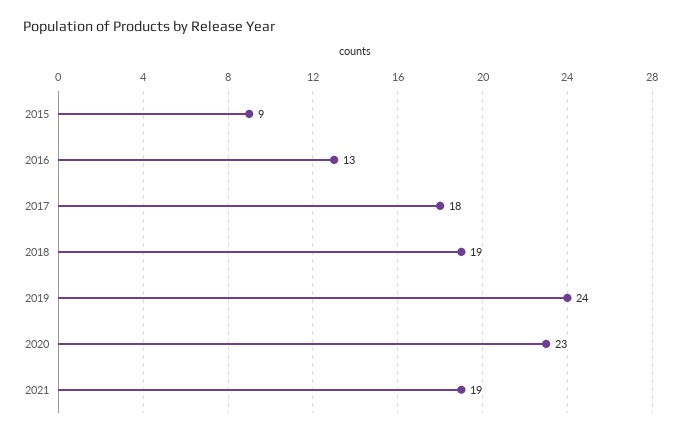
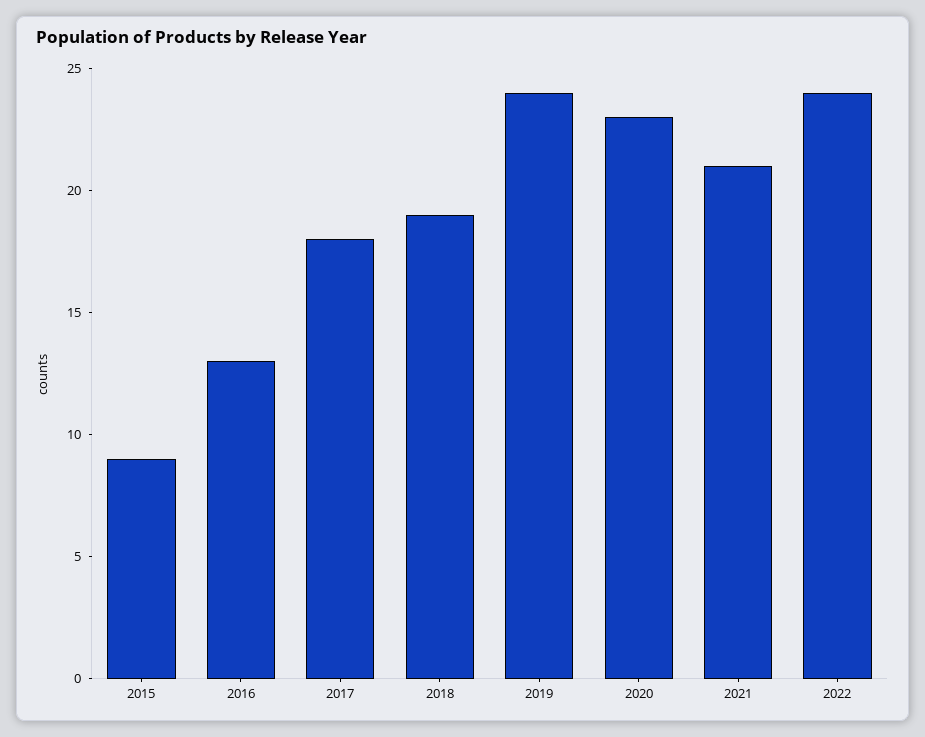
2021: 19 -> 21
2022: none -> 24

